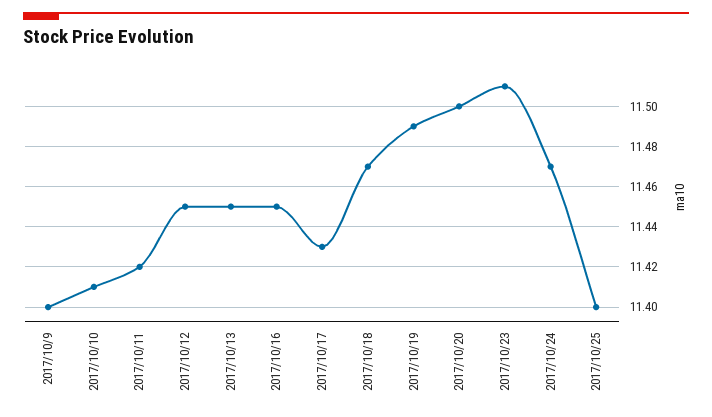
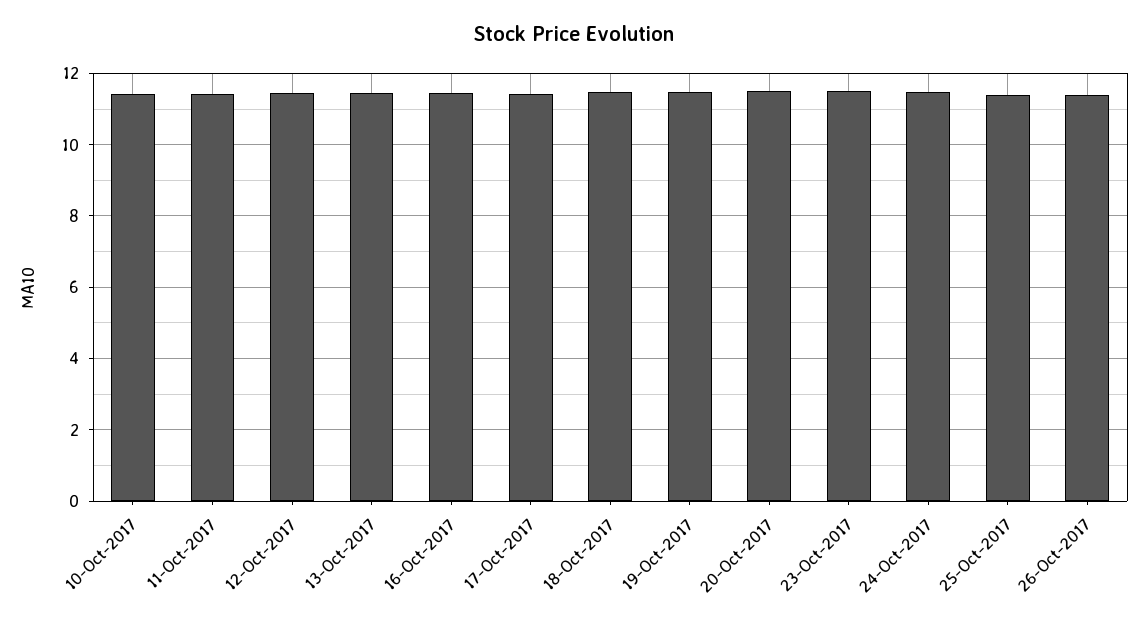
2017/10/9: 11.4 -> none
26-Oct-2017: none -> 11.4

